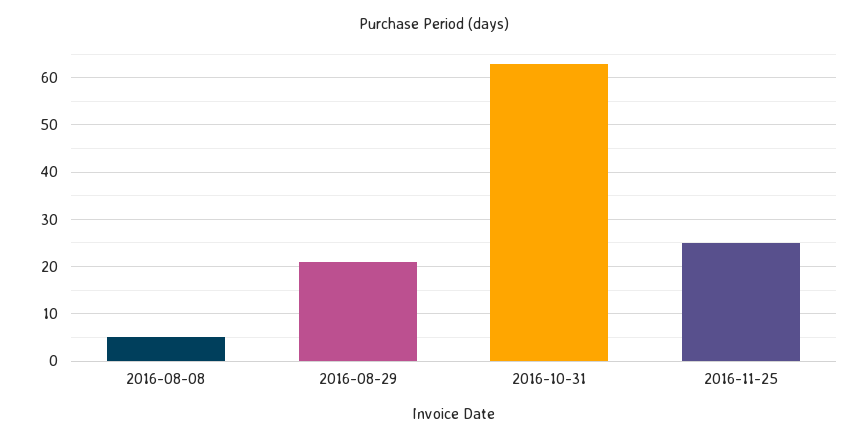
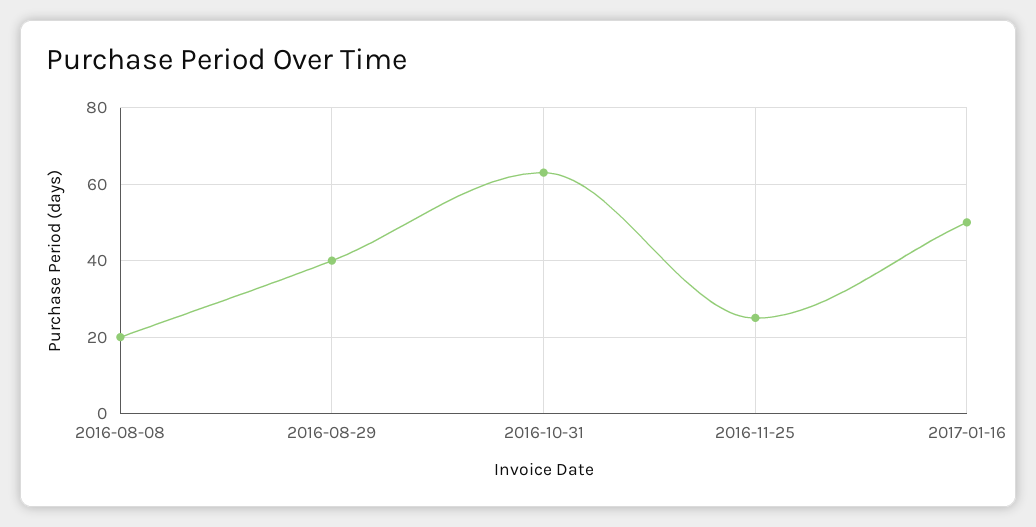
2016-08-08: 5 -> 20
2016-08-29: 20 -> 40
2017-01-16: none -> 50

